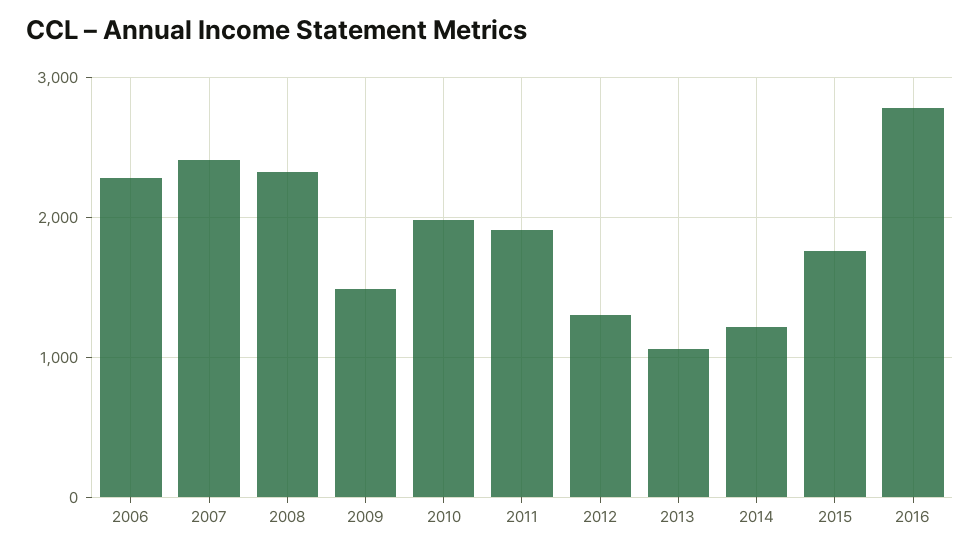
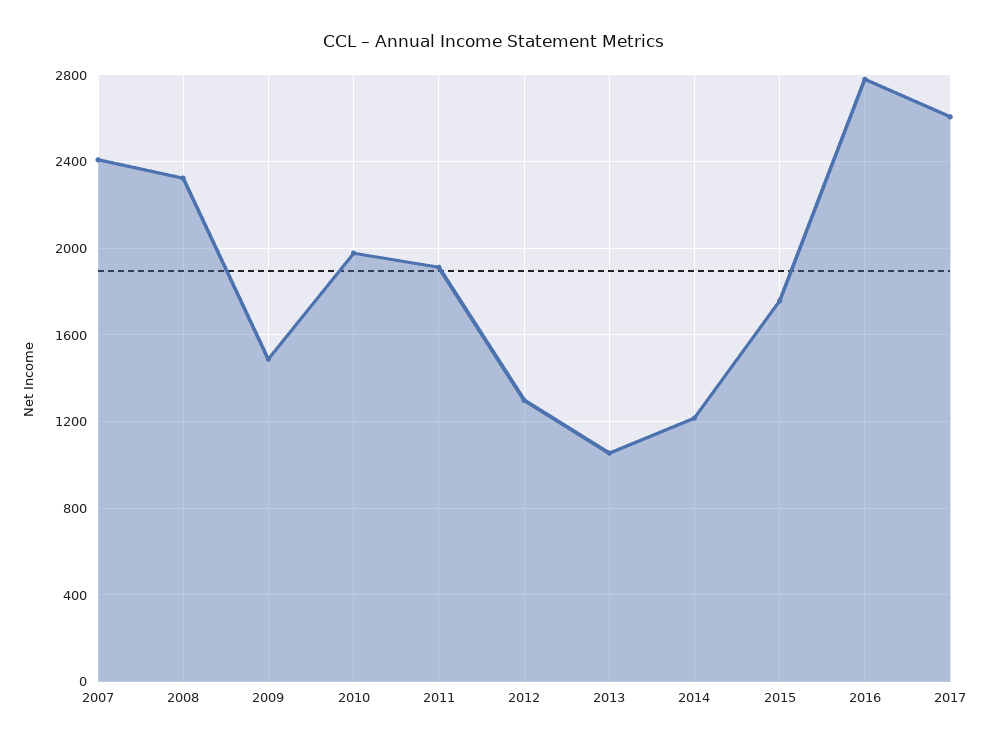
2006: 2300 -> none
2017: none -> 2600

